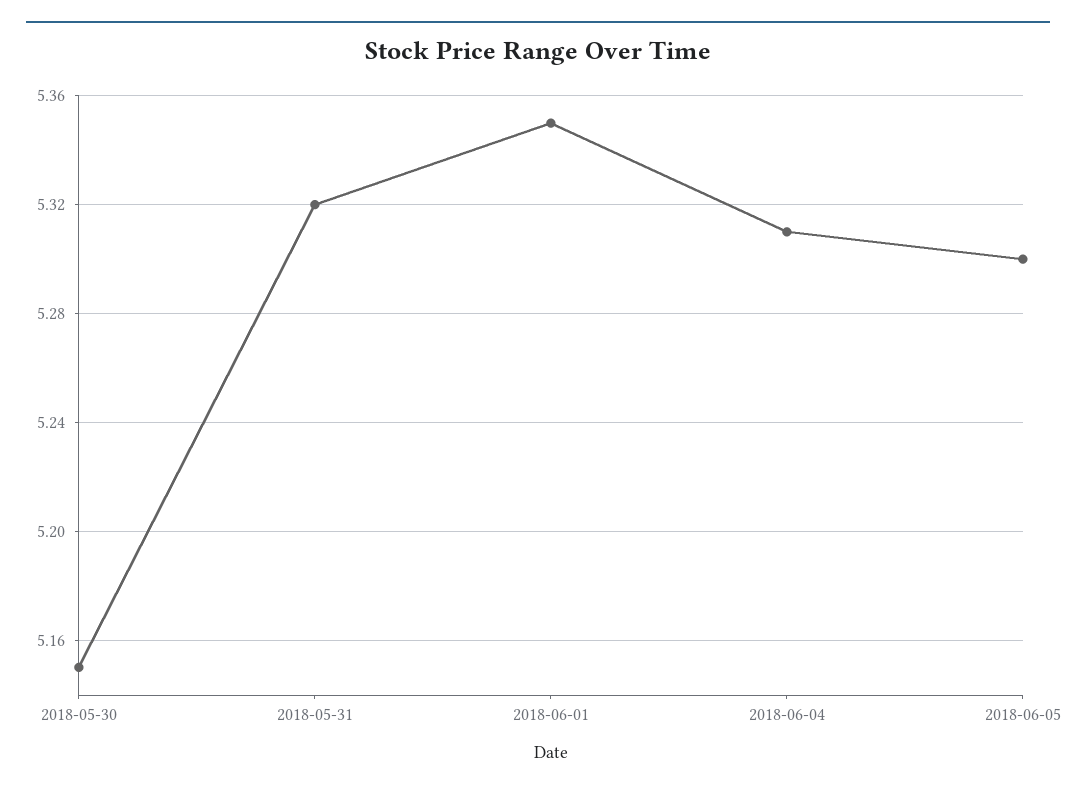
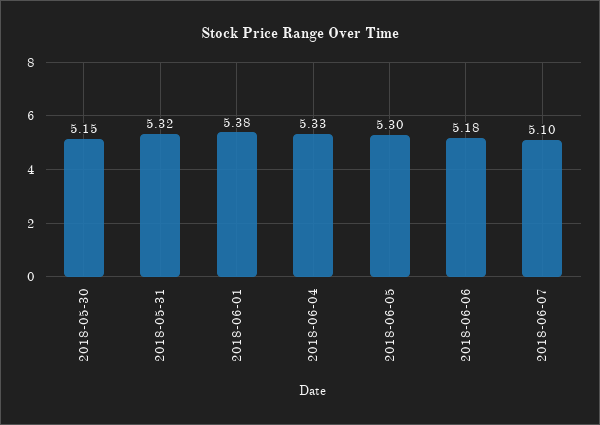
2018-06-01: 5.35 -> 5.38
2018-06-04: 5.31 -> 5.33
2018-06-06: none -> 5.18
2018-06-07: none -> 5.1

